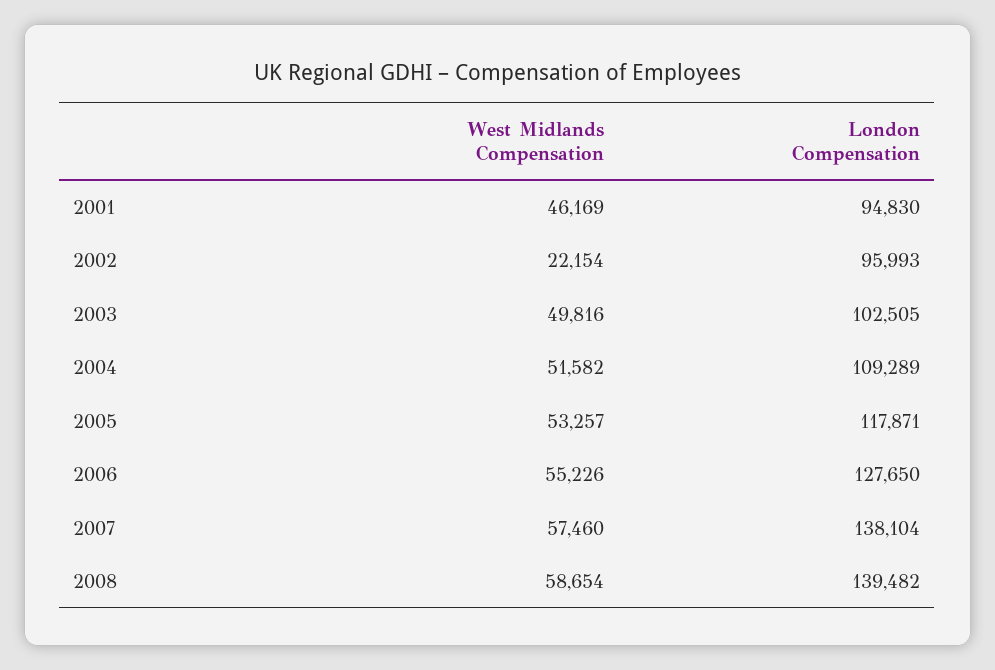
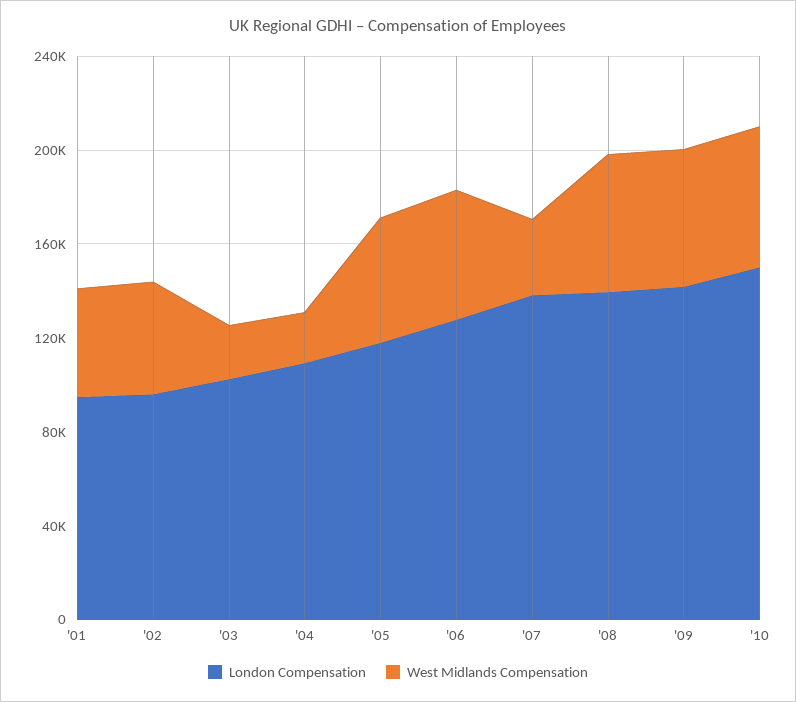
West Midlands Compensation, 2002: 22154 -> 50000
West Midlands Compensation, 2003: 49816 -> 20000
West Midlands Compensation, 2004: 51582 -> 20000
West Midlands Compensation, 2007: 57460 -> 30000
London Compensation, '09: none -> 140000
West Midlands Compensation, '09: none -> 60000
London Compensation, '10: none -> 150000
West Midlands Compensation, '10: none -> 60000

